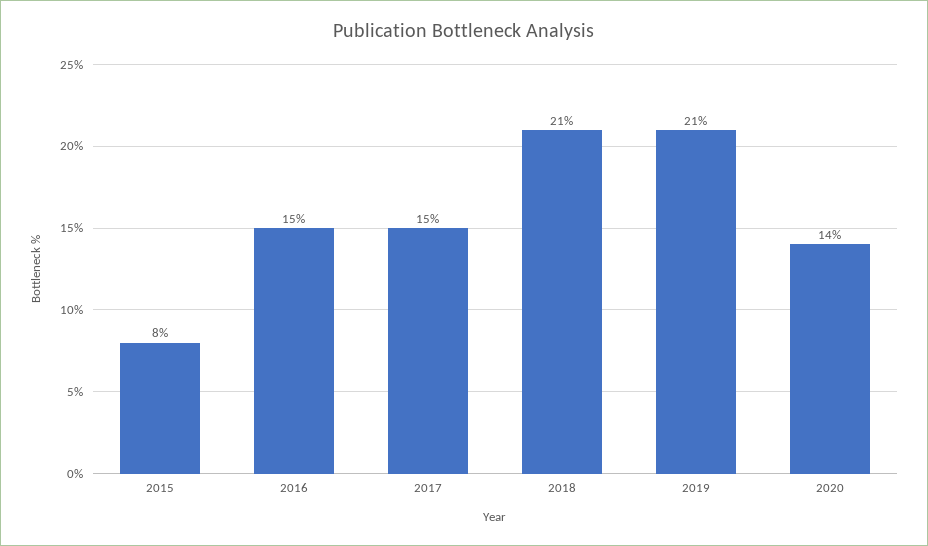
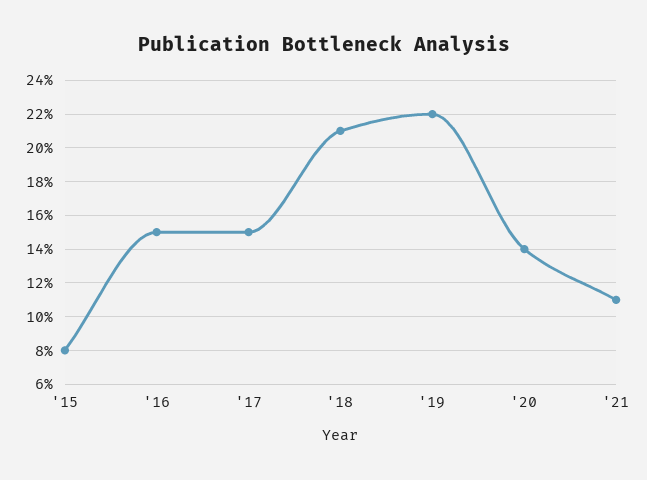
2019: 21 -> 22
'21: none -> 11

